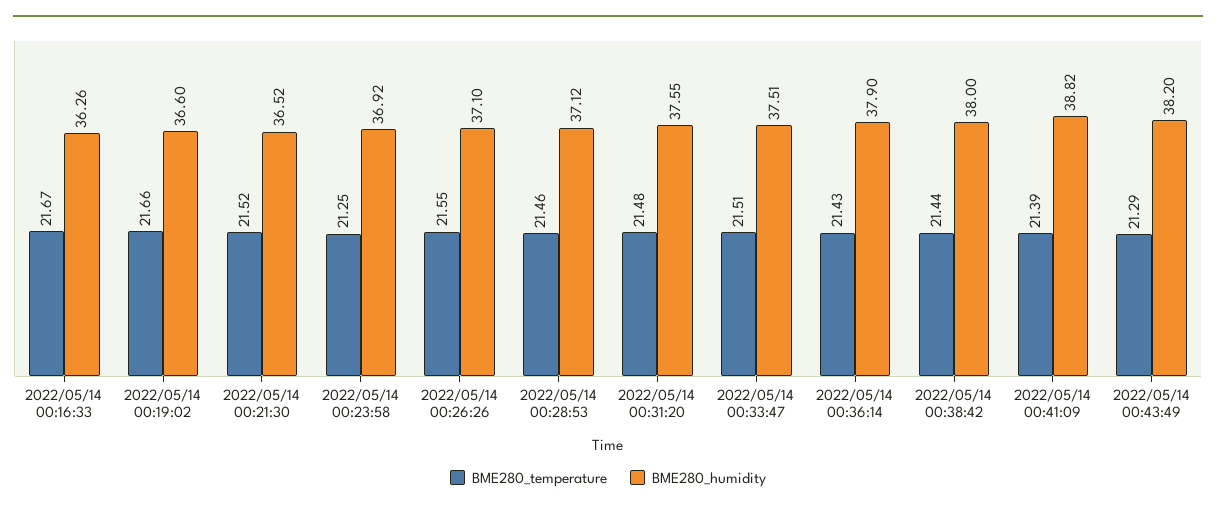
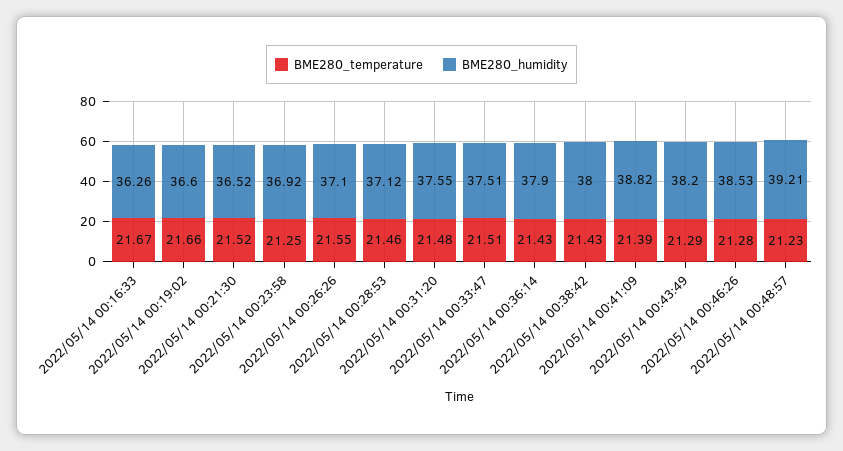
BME280_temperature, 2022/05/14 00:38:42: 21.44 -> 21.43
BME280_temperature, 2022/05/14 00:46:26: none -> 21.28
BME280_humidity, 2022/05/14 00:46:26: none -> 38.53
BME280_temperature, 2022/05/14 00:48:57: none -> 21.23
BME280_humidity, 2022/05/14 00:48:57: none -> 39.21

